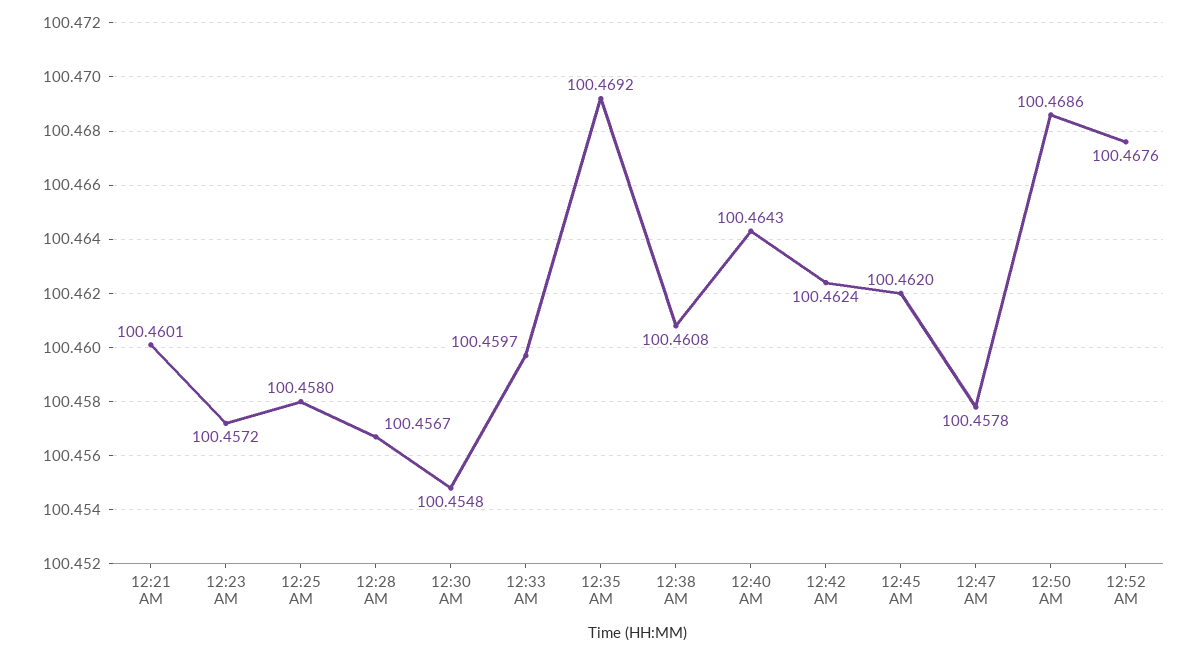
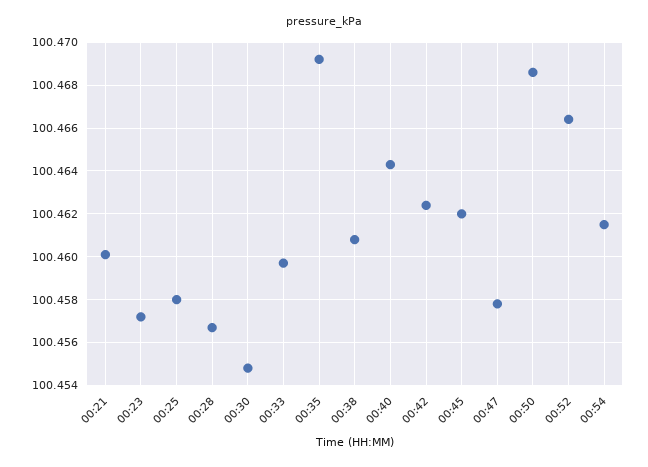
12:52 AM: 100.4676 -> 100.4665
00:54: none -> 100.4615

